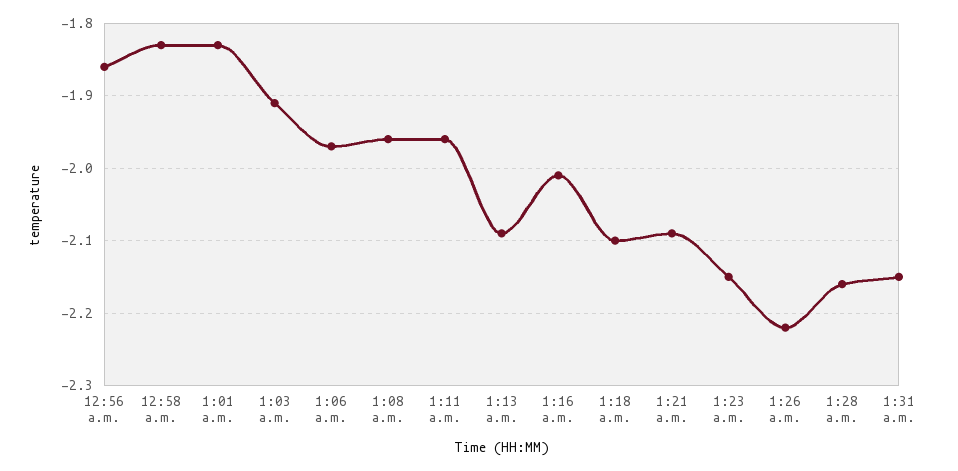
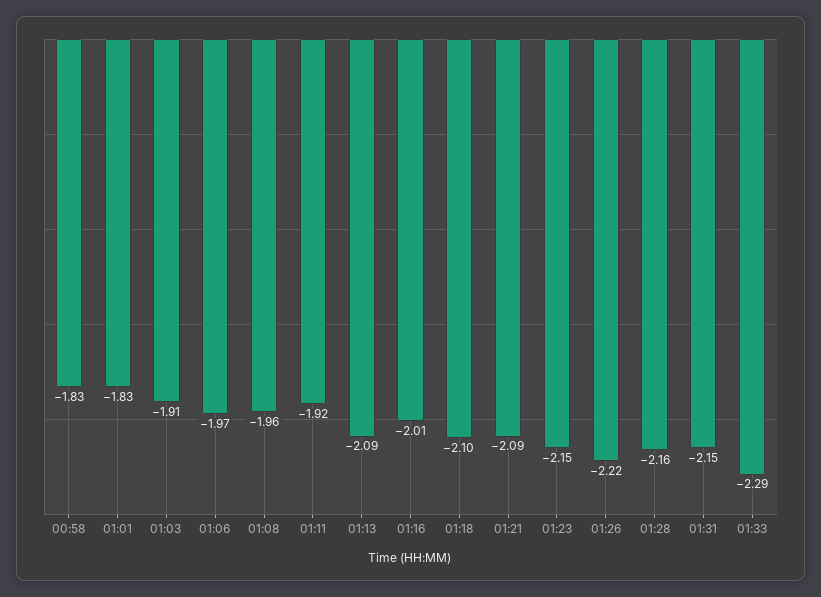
12:56 a.m.: -1.86 -> none
1:11 a.m.: -1.96 -> -1.92
01:33: none -> -2.29

